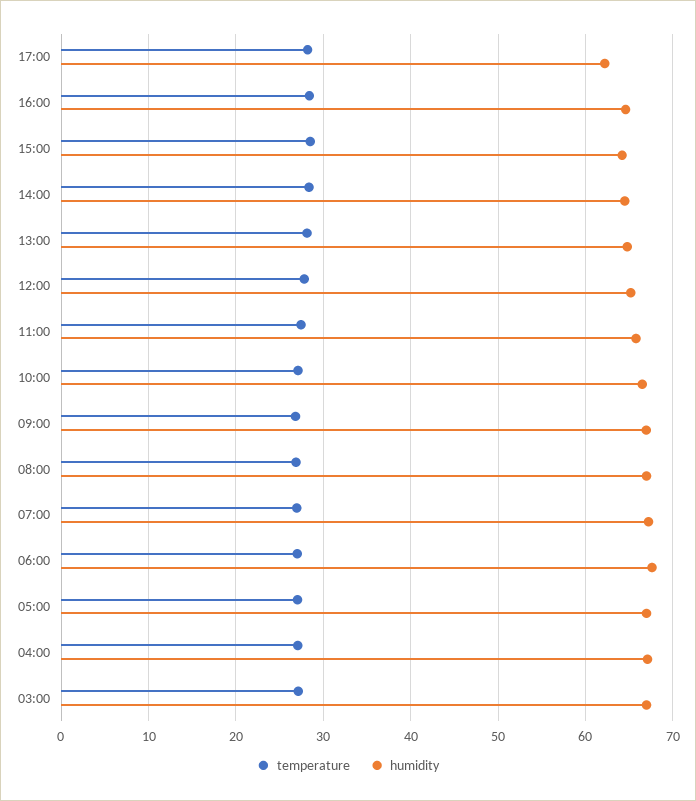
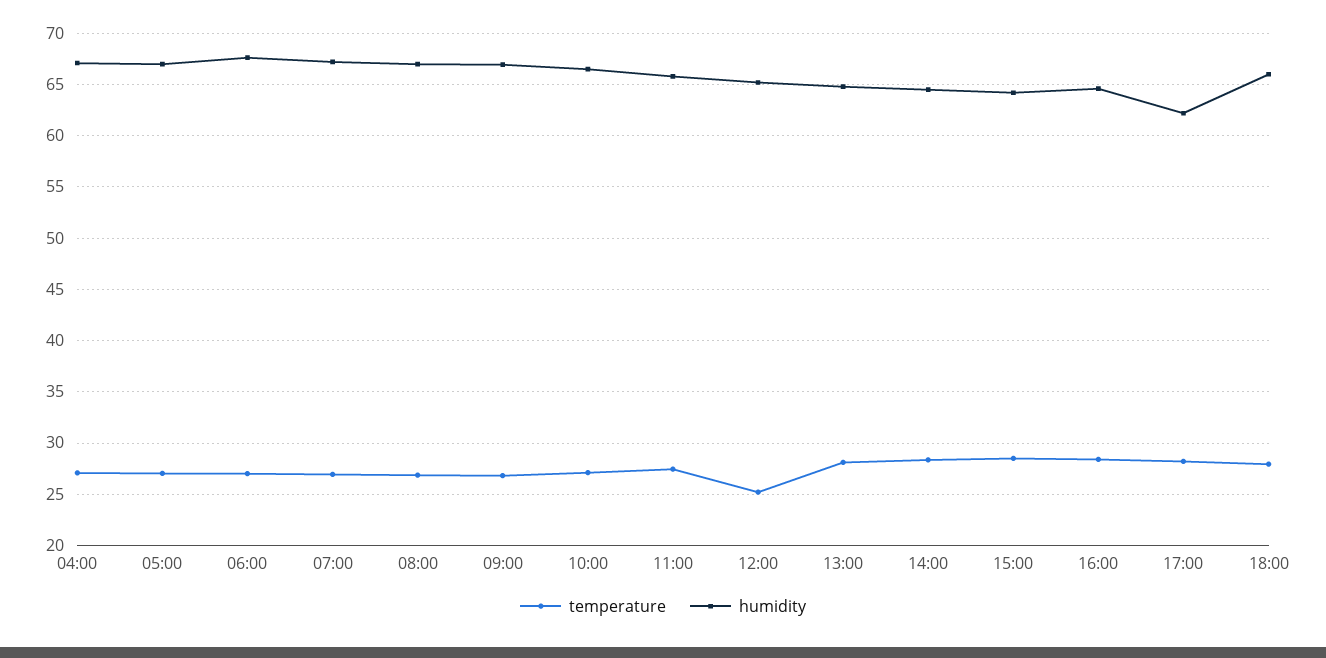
temperature, 12:00: 28 -> 25
temperature, 03:00: 27 -> none
humidity, 03:00: 67 -> none
temperature, 18:00: none -> 28
humidity, 18:00: none -> 66

